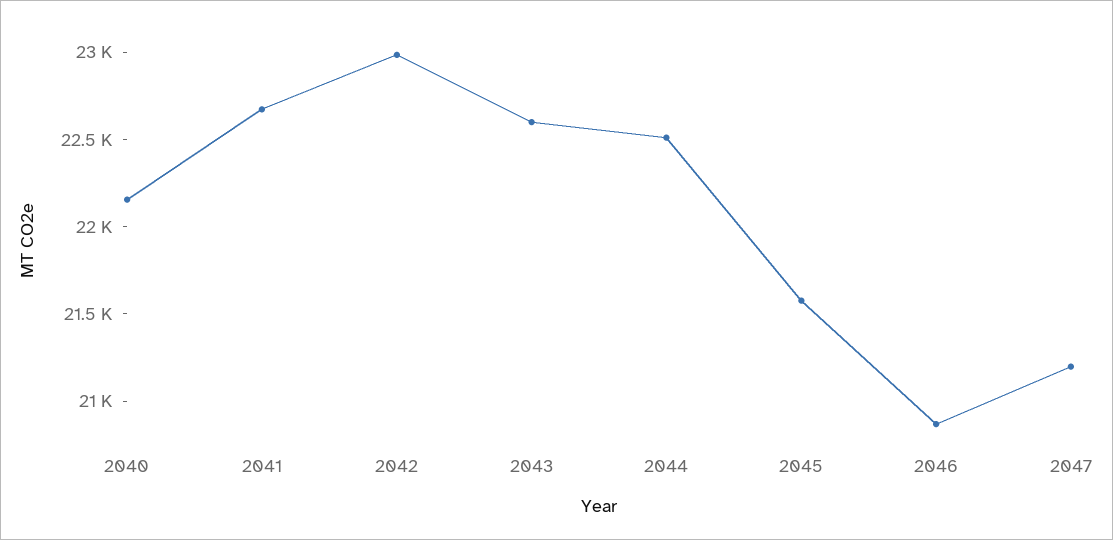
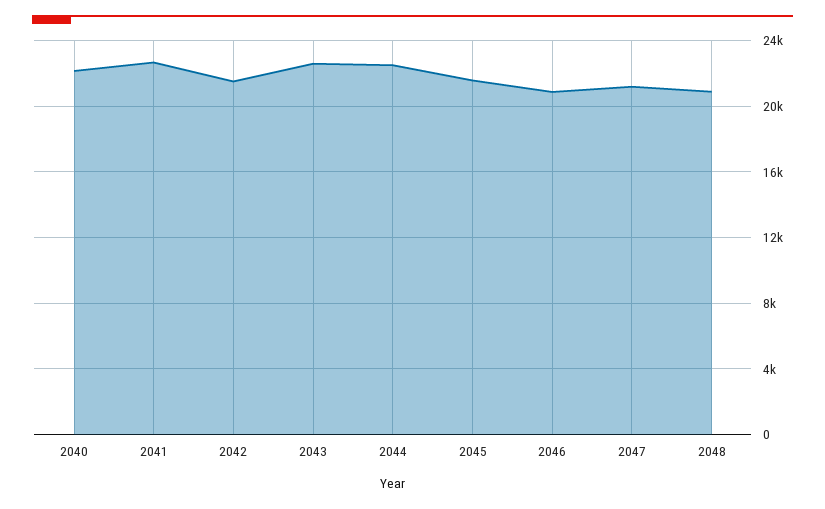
2042: 23000 -> 21500
2048: none -> 21000

